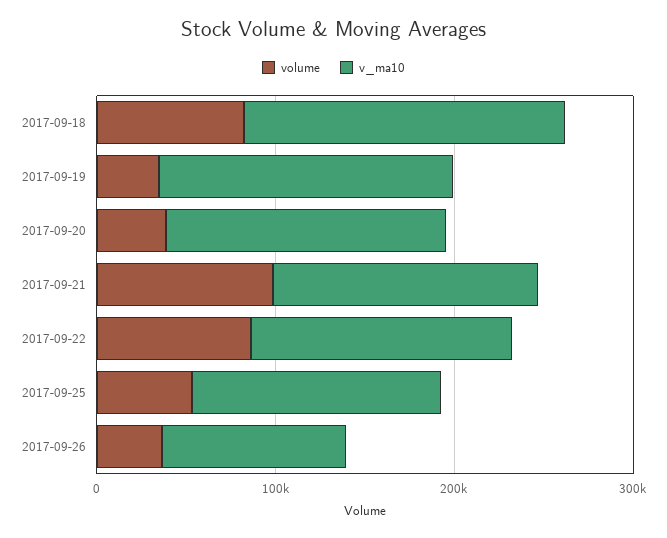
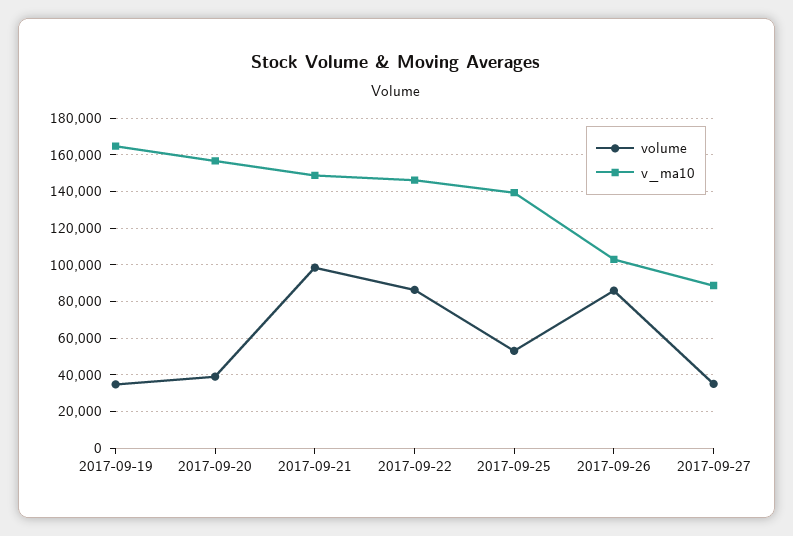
volume, 2017-09-18: 80000 -> none
v_ma10, 2017-09-18: 180000 -> none
volume, 2017-09-26: 40000 -> 85000
volume, 2017-09-27: none -> 35000
v_ma10, 2017-09-27: none -> 90000

